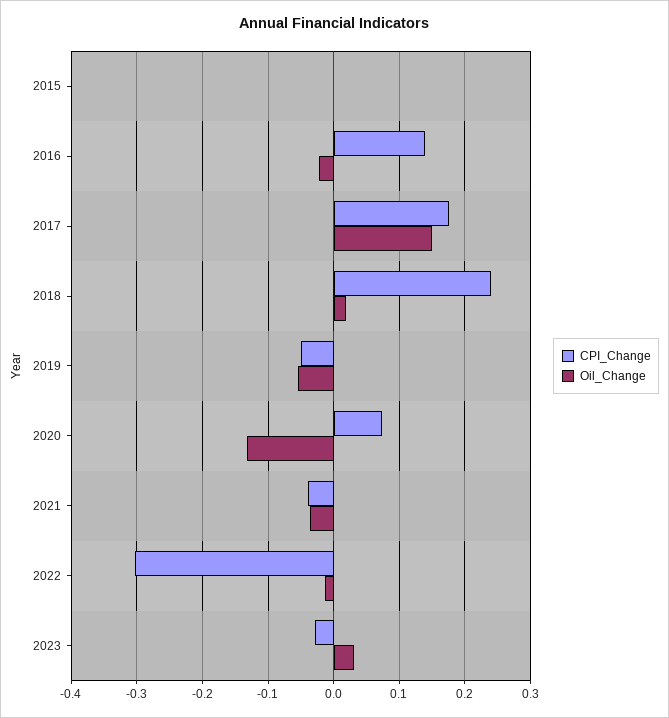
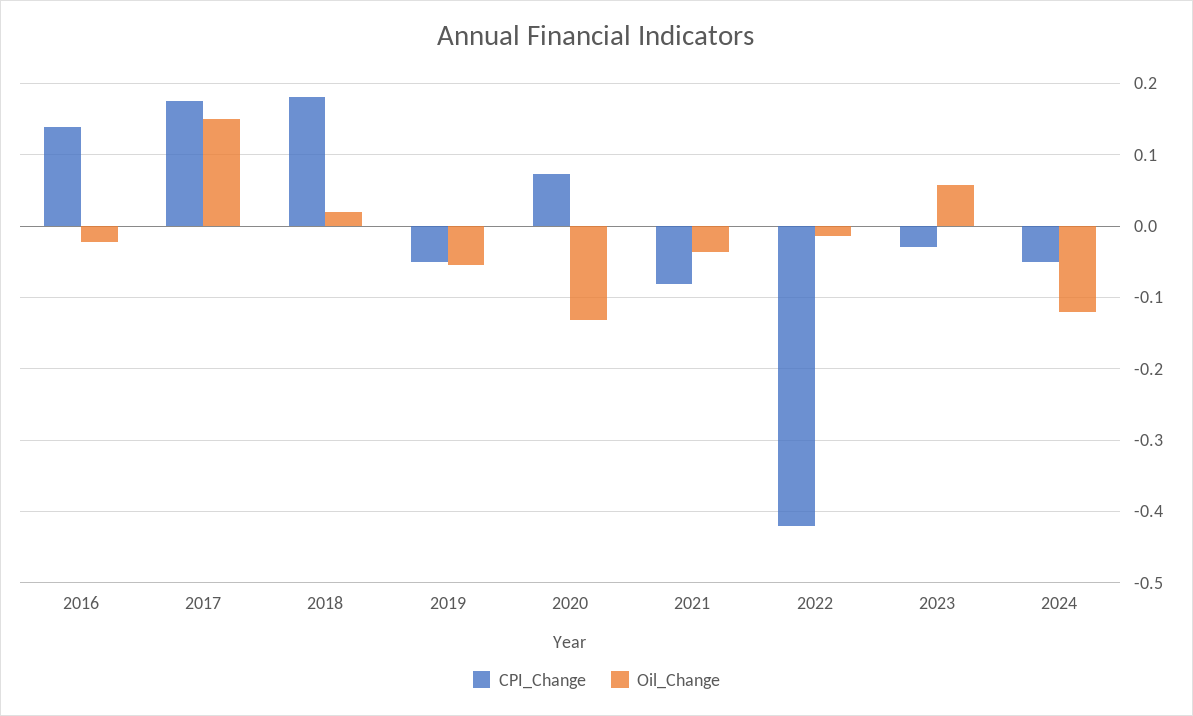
CPI_Change, 2015: 0 -> none
Oil_Change, 2015: 0 -> none
CPI_Change, 2018: 0.24 -> 0.18
CPI_Change, 2021: -0.04 -> -0.08
CPI_Change, 2022: -0.3 -> -0.42
Oil_Change, 2023: 0.03 -> 0.06
CPI_Change, 2024: none -> -0.05
Oil_Change, 2024: none -> -0.12

